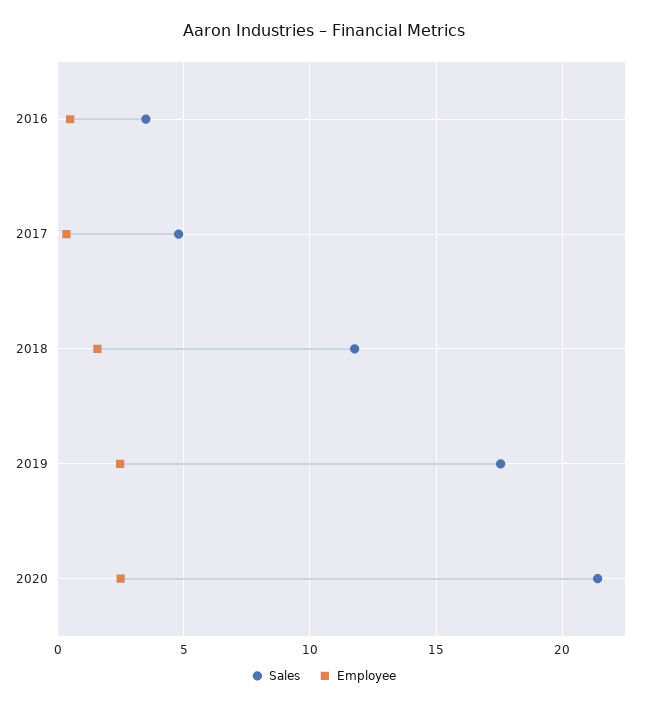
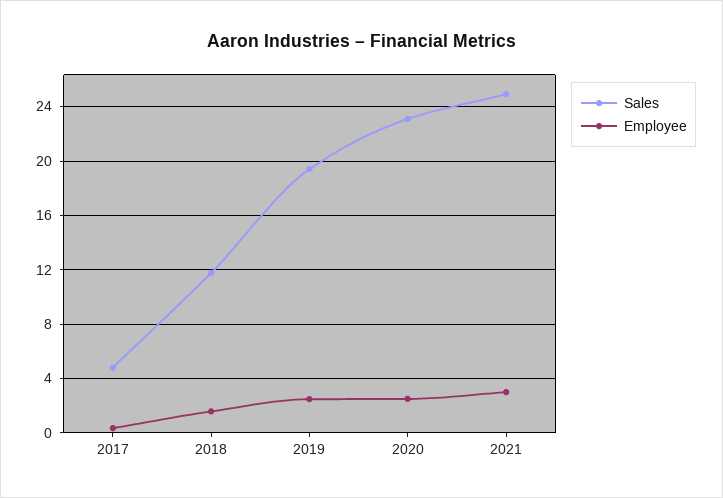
Sales, 2016: 3.5 -> none
Employee, 2016: 0.5 -> none
Sales, 2019: 17.5 -> 19.5
Sales, 2020: 21.5 -> 23
Sales, 2021: none -> 25
Employee, 2021: none -> 3

